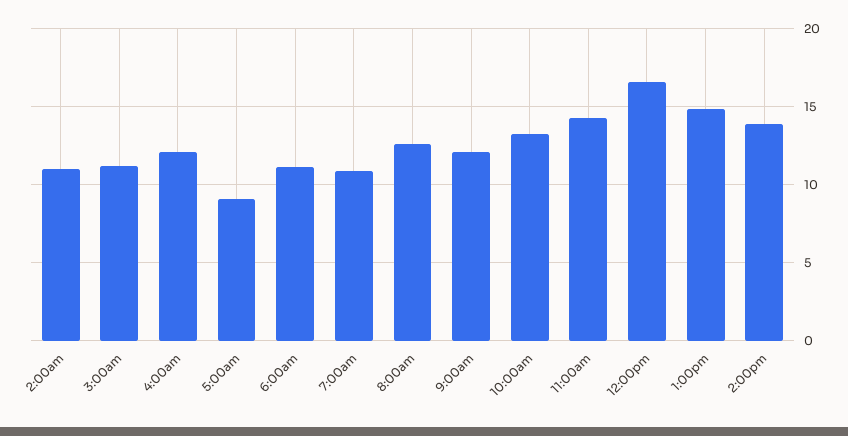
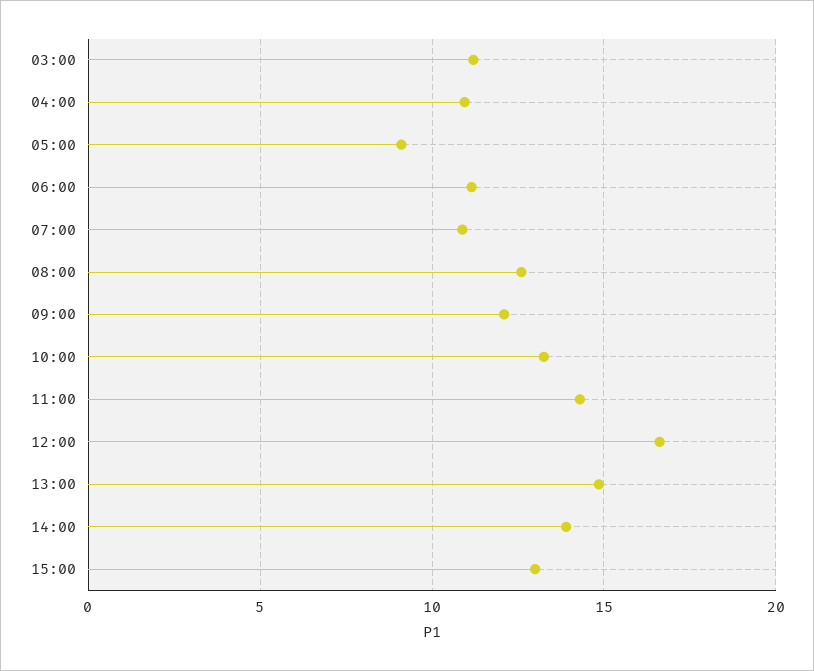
2:00am: 11 -> none
4:00am: 12 -> 11
15:00: none -> 13

